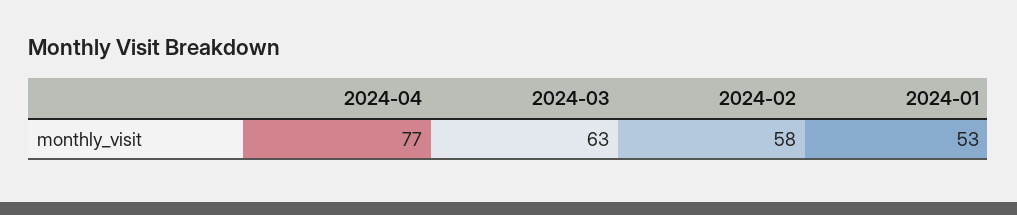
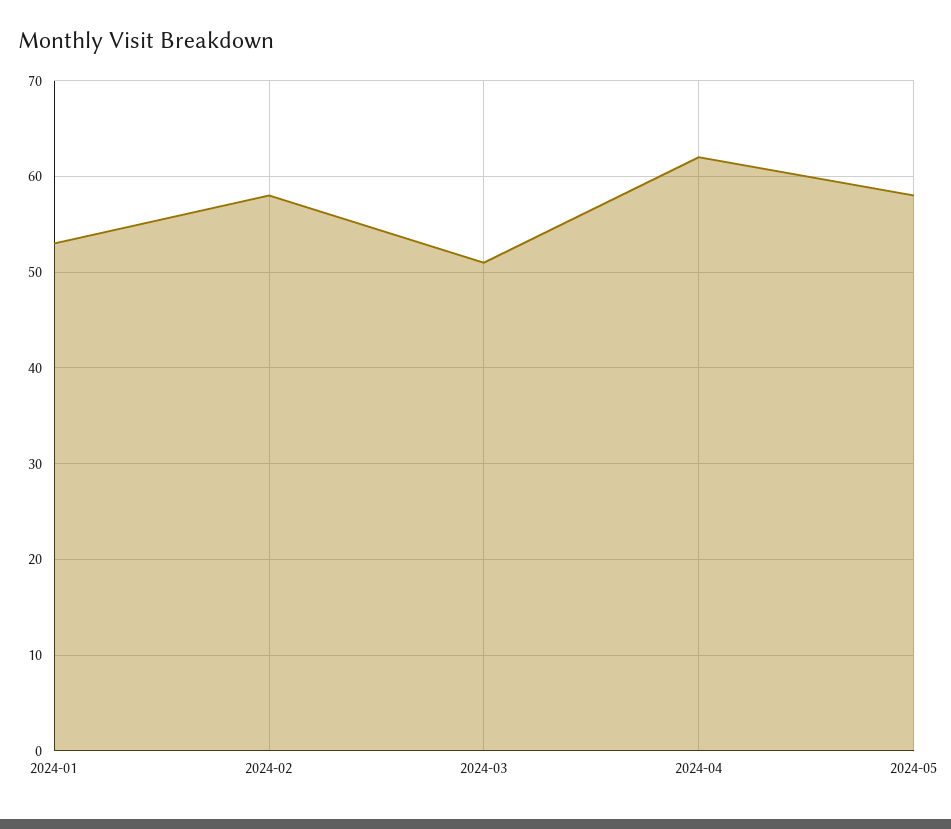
2024-04: 77 -> 62
2024-03: 63 -> 51
2024-05: none -> 58

